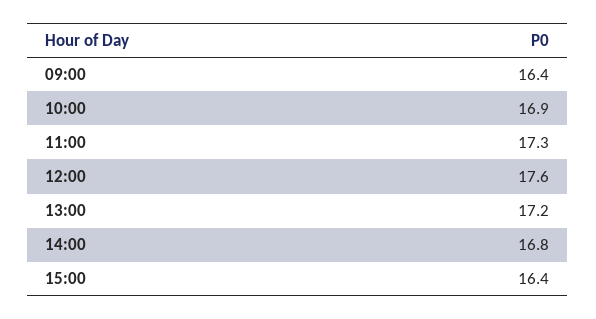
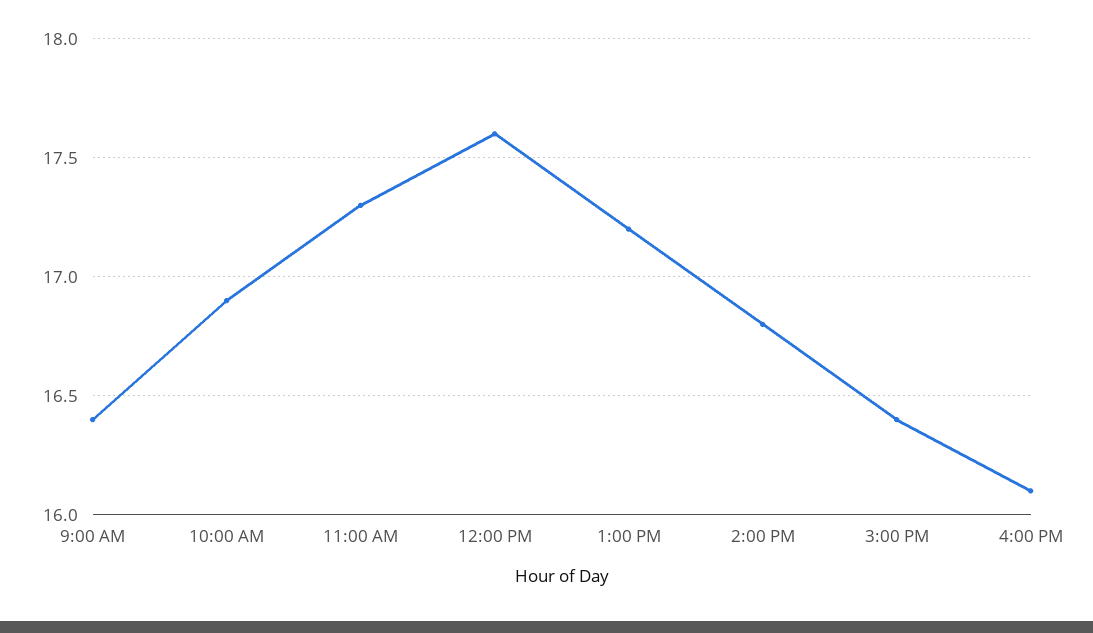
4:00 PM: none -> 16.1

